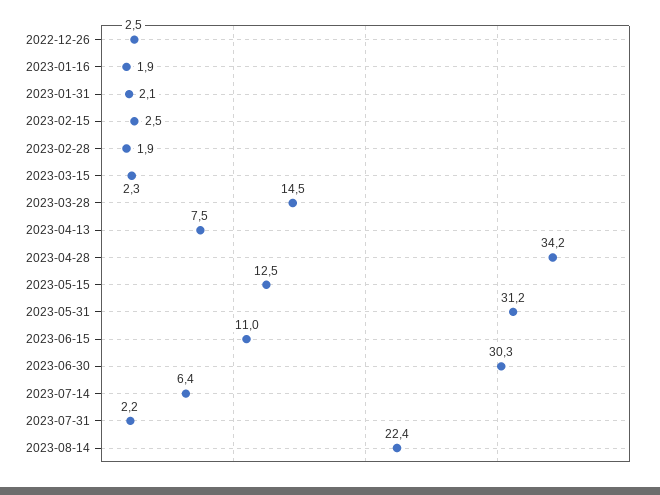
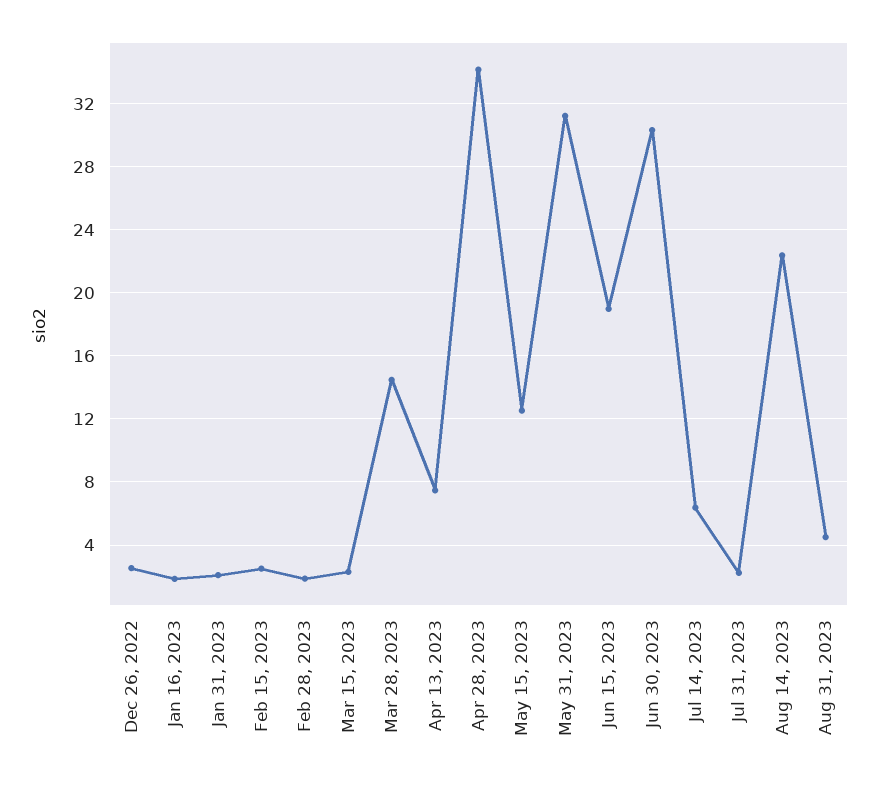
2023-06-15: 11 -> 19
Aug 31, 2023: none -> 4.5

